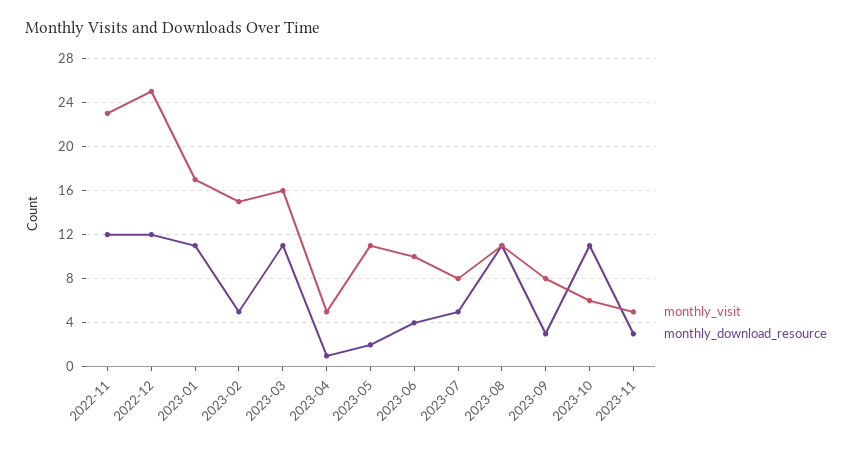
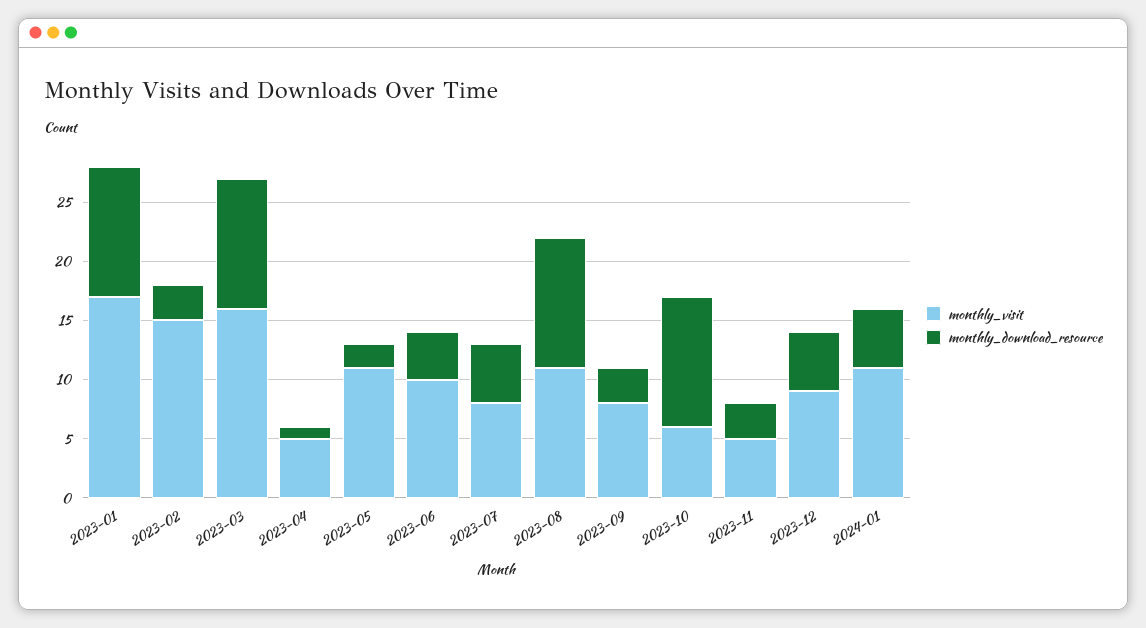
monthly_visit, 2022-11: 23 -> none
monthly_download_resource, 2022-11: 12 -> none
monthly_visit, 2022-12: 25 -> none
monthly_download_resource, 2022-12: 12 -> none
monthly_download_resource, 2023-02: 5 -> 3
monthly_visit, 2023-12: none -> 9
monthly_download_resource, 2023-12: none -> 5
monthly_visit, 2024-01: none -> 11
monthly_download_resource, 2024-01: none -> 5

